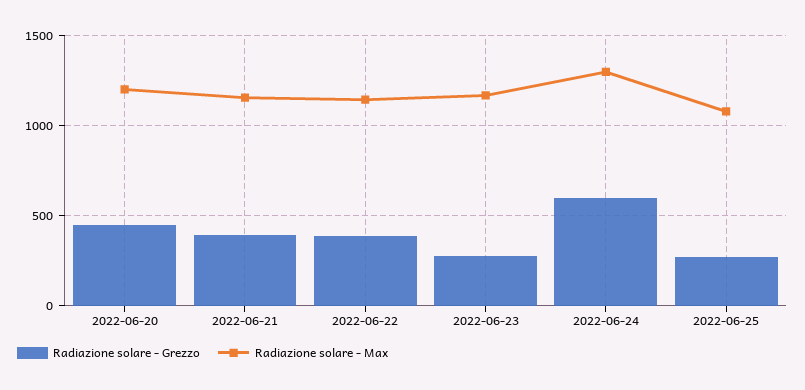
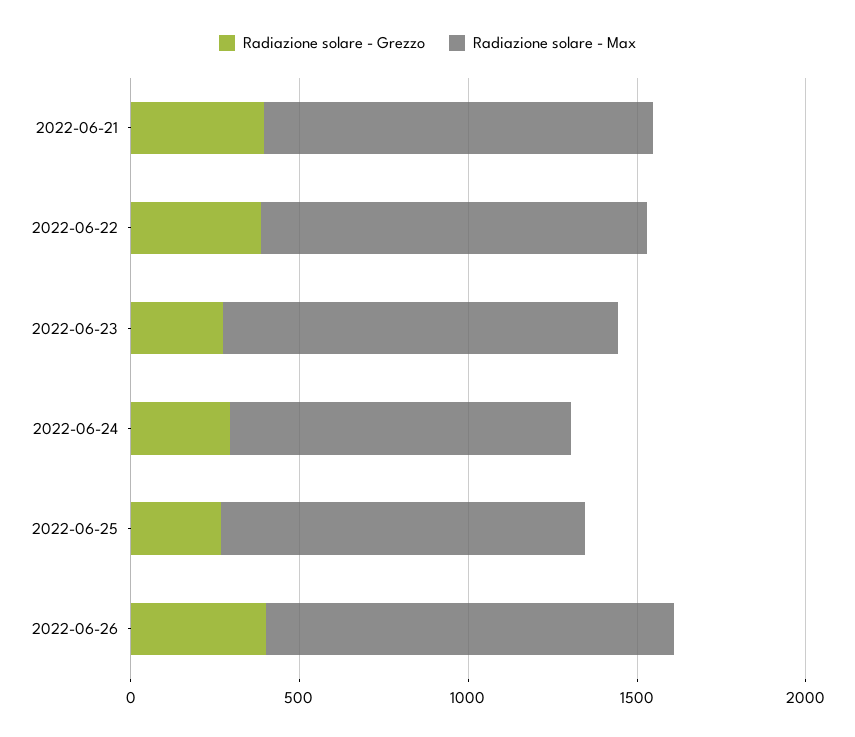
Radiazione solare - Grezzo, 2022-06-20: 450 -> none
Radiazione solare - Max, 2022-06-20: 1200 -> none
Radiazione solare - Grezzo, 2022-06-24: 600 -> 300
Radiazione solare - Max, 2022-06-24: 1300 -> 1000
Radiazione solare - Grezzo, 2022-06-26: none -> 400
Radiazione solare - Max, 2022-06-26: none -> 1200

